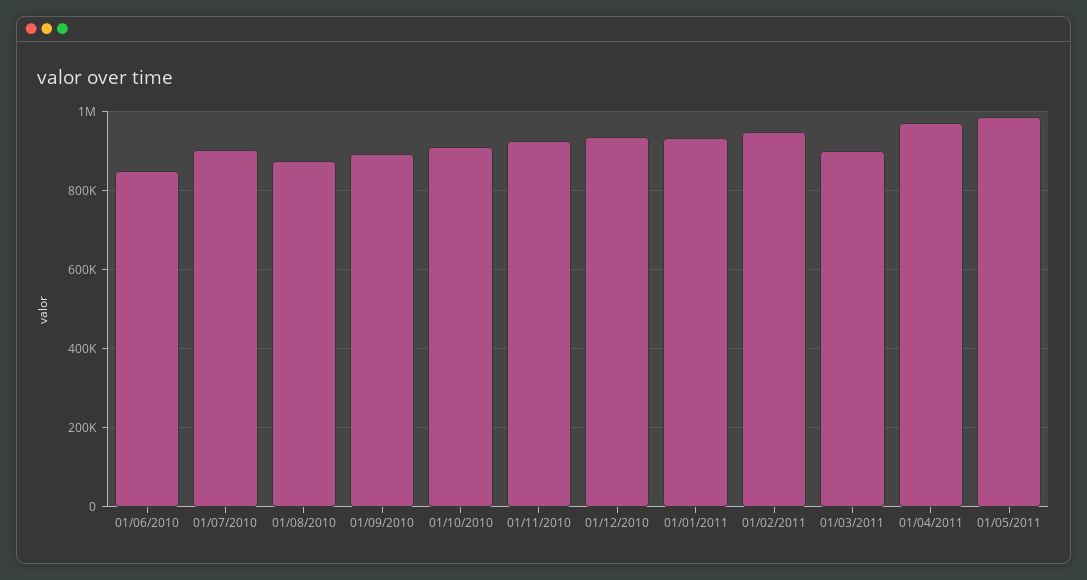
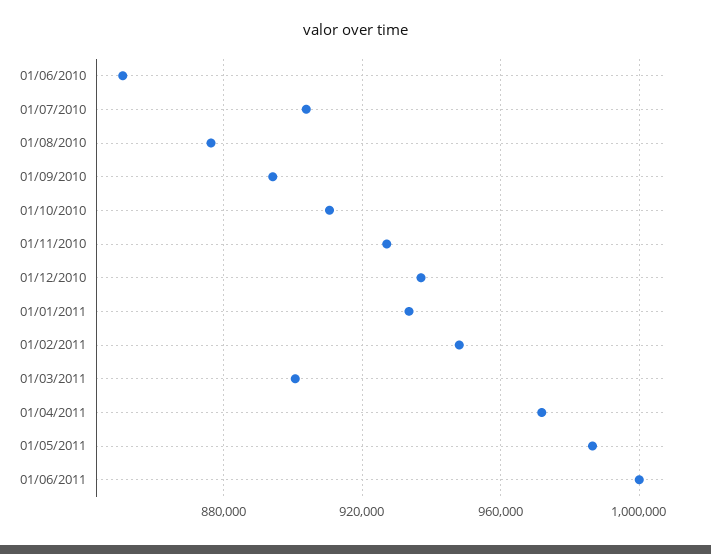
01/06/2011: none -> 1000000

